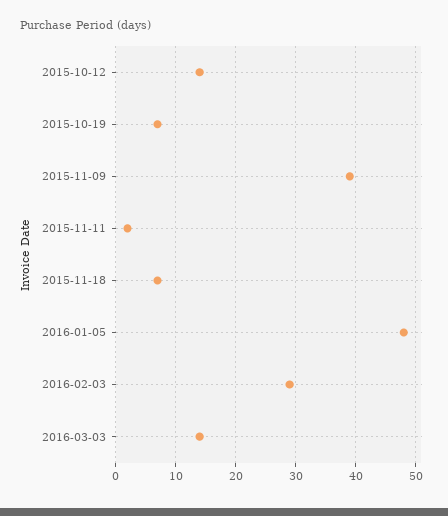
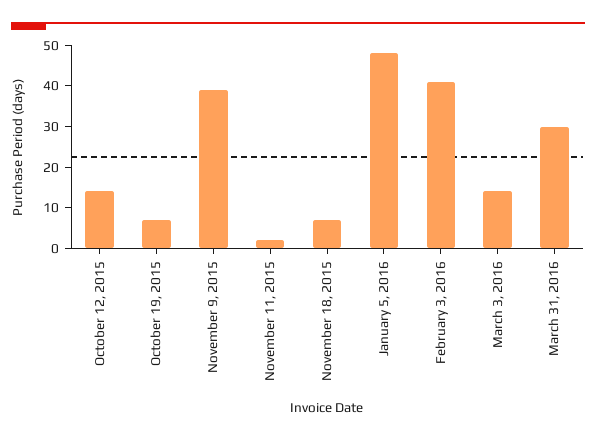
2016-02-03: 29 -> 40
March 31, 2016: none -> 30

